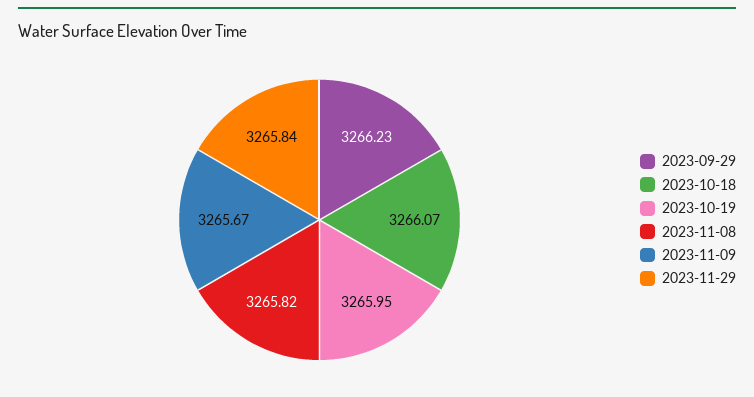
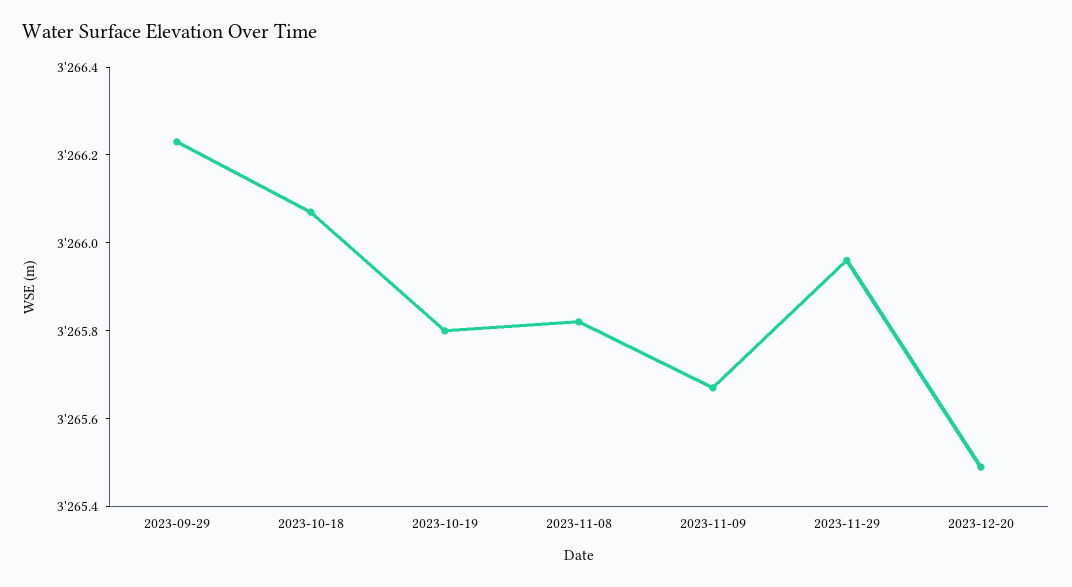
2023-10-19: 3265.95 -> 3265.8
2023-11-29: 3265.84 -> 3265.95
2023-12-20: none -> 3265.5

